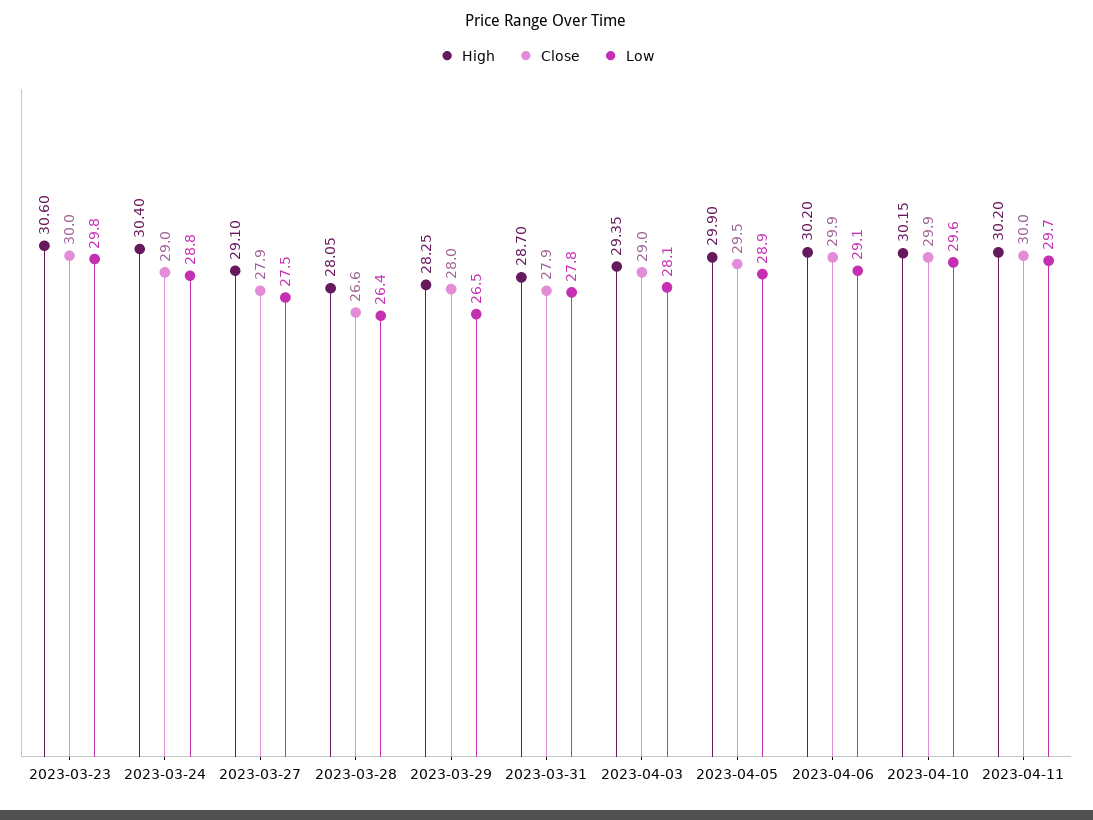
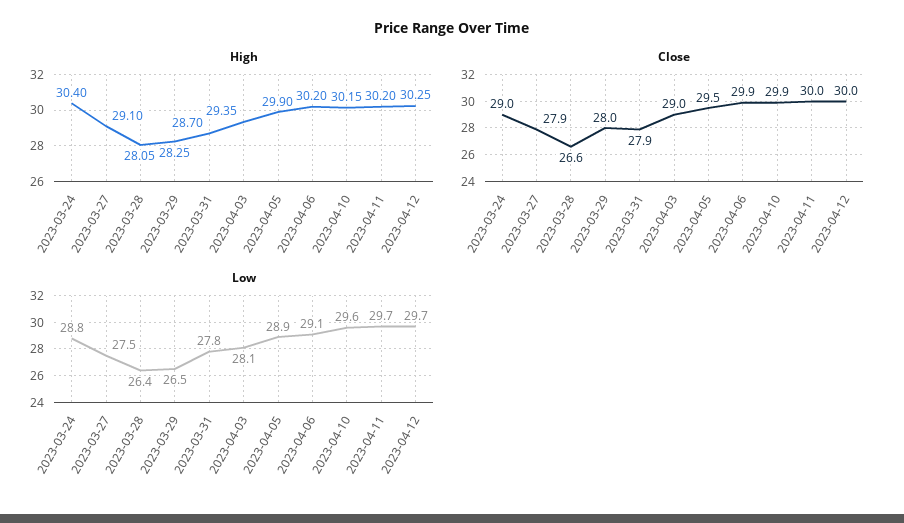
High, 2023-03-23: 30.6 -> none
Close, 2023-03-23: 30 -> none
Low, 2023-03-23: 29.8 -> none
High, 2023-04-12: none -> 30.25
Close, 2023-04-12: none -> 30
Low, 2023-04-12: none -> 29.7

